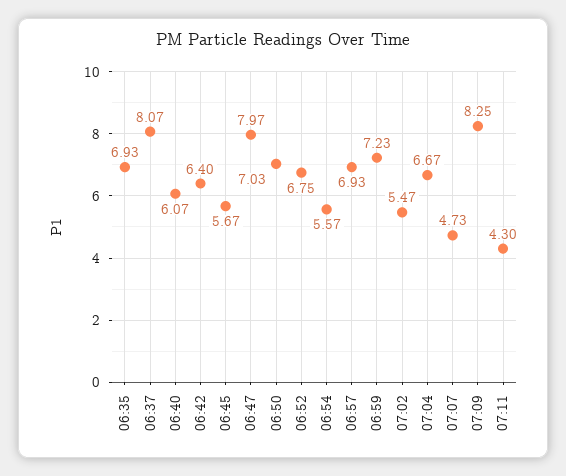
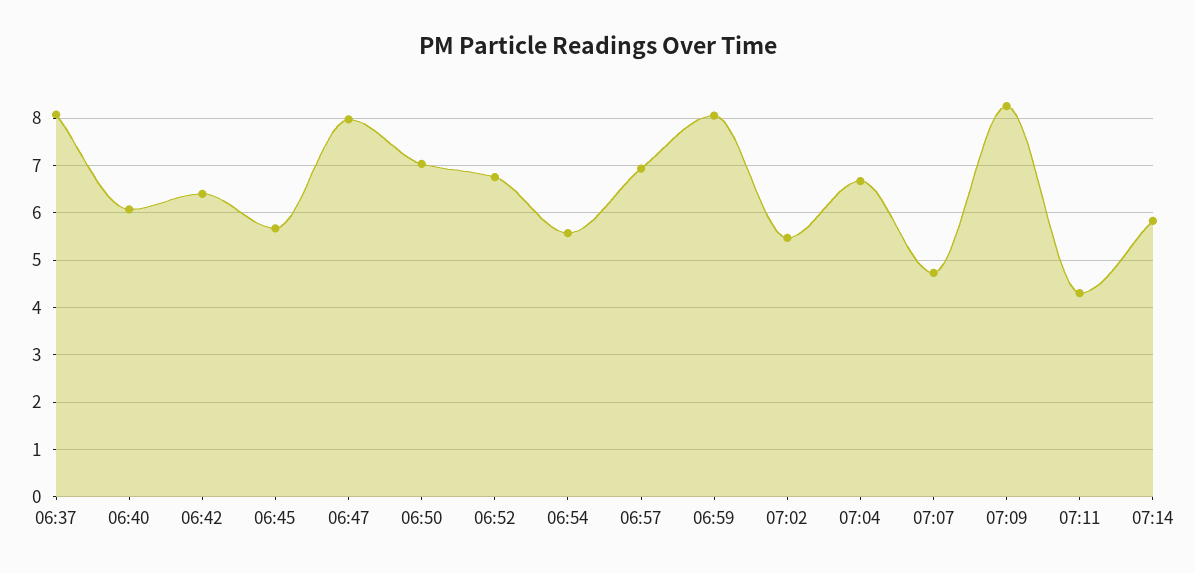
06:35: 6.93 -> none
06:59: 7.23 -> 8
07:14: none -> 5.8

